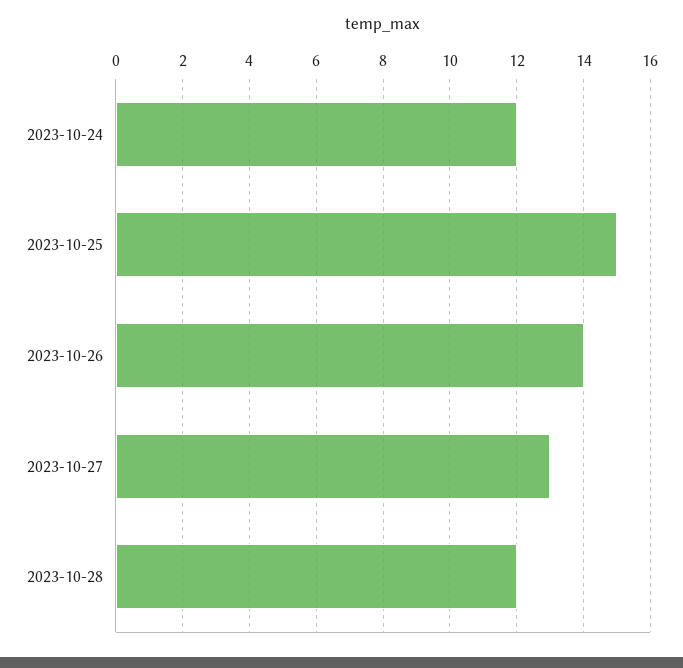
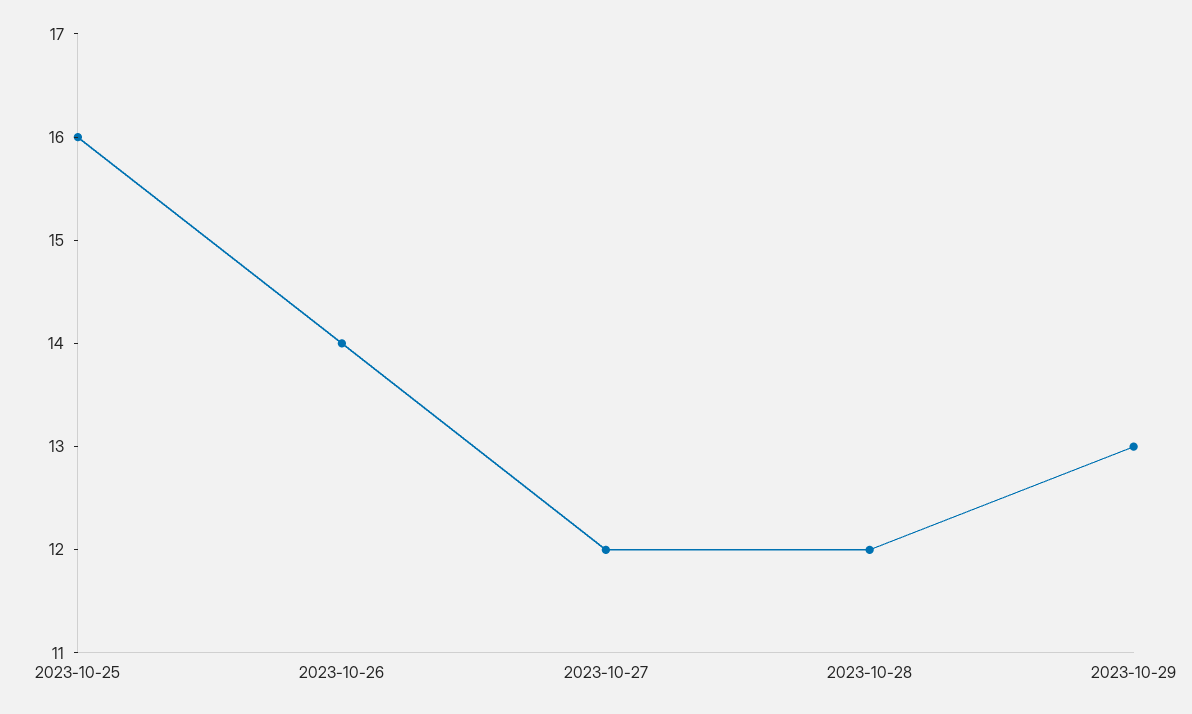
2023-10-24: 12 -> none
2023-10-25: 15 -> 16
2023-10-27: 13 -> 12
2023-10-29: none -> 13

